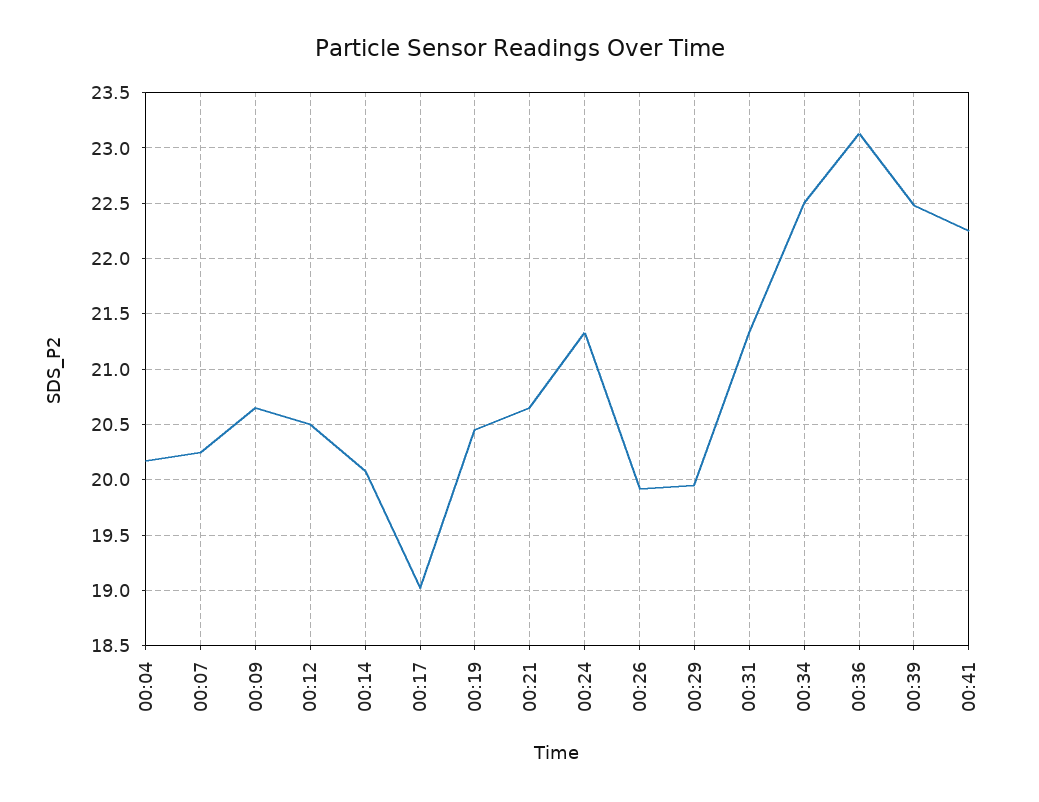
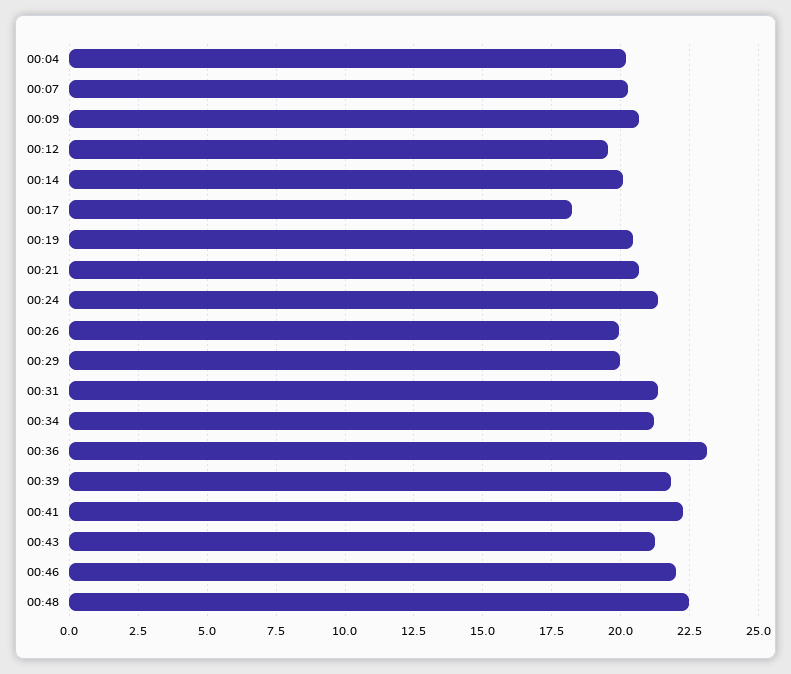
00:12: 20.5 -> 19.5
00:17: 19 -> 18.25
00:34: 22.5 -> 21.25
00:39: 22.5 -> 21.75
00:43: none -> 21.25
00:46: none -> 22
00:48: none -> 22.5

